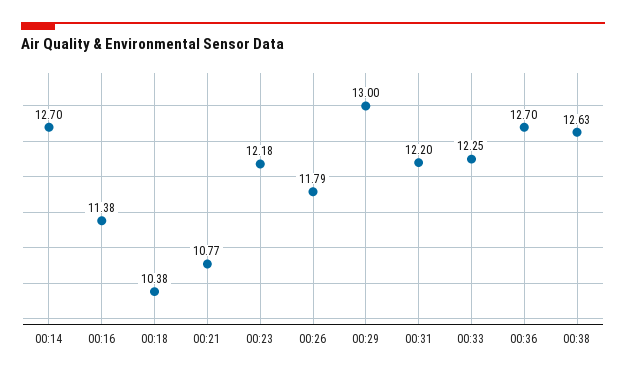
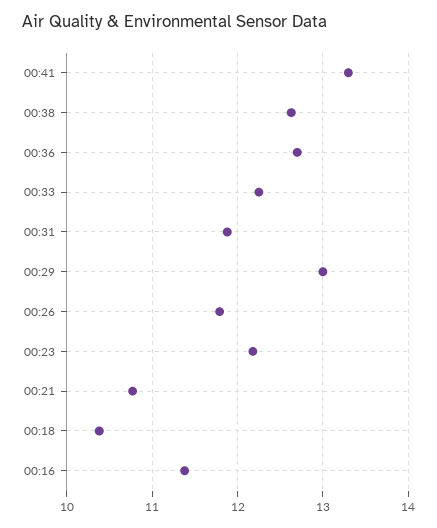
00:14: 12.7 -> none
00:31: 12.2 -> 11.9
00:41: none -> 13.3

